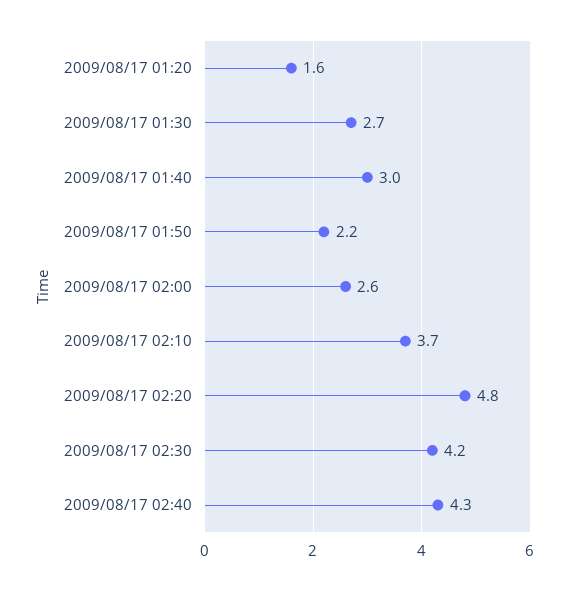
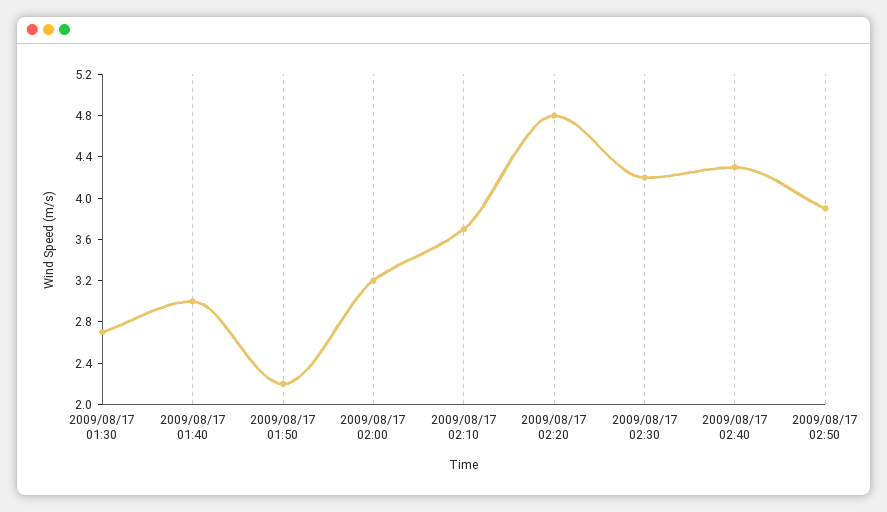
2009/08/17 01:20: 1.6 -> none
2009/08/17 02:00: 2.6 -> 3.2
2009/08/17 02:50: none -> 3.9

